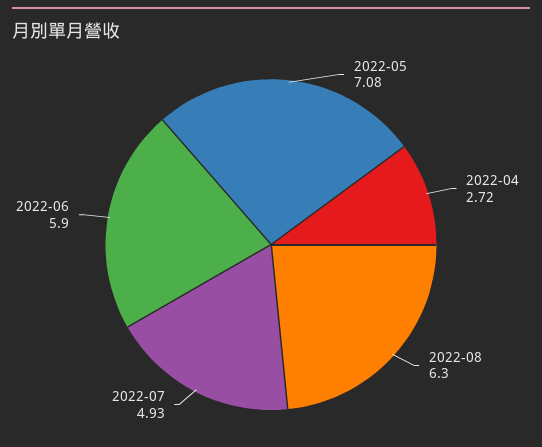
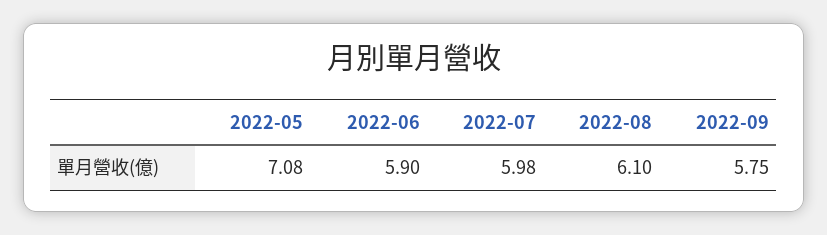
2022-04: 2.72 -> none
2022-08: 6.3 -> 6.1
2022-07: 4.93 -> 5.98
2022-09: none -> 5.75

